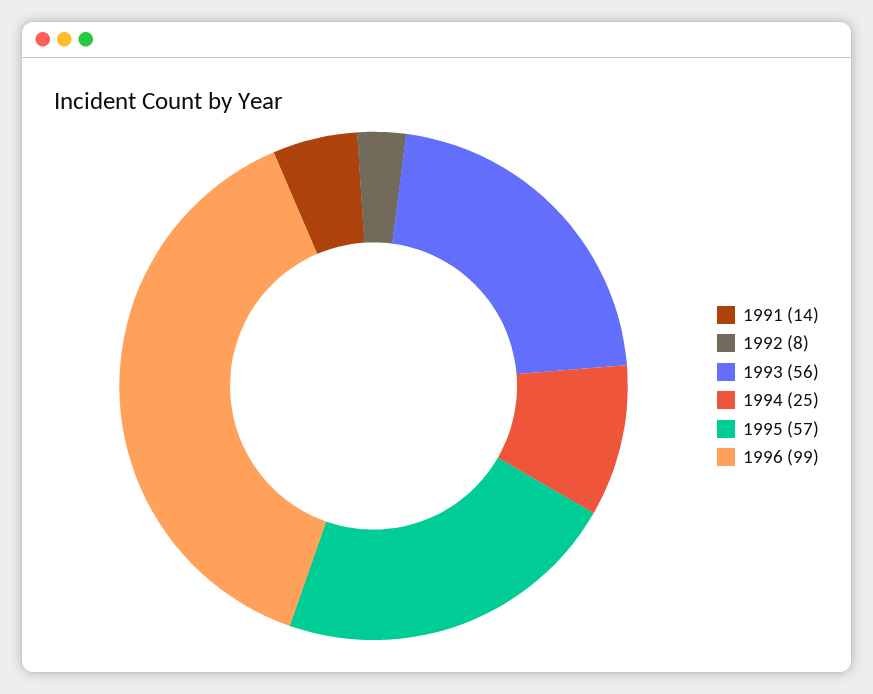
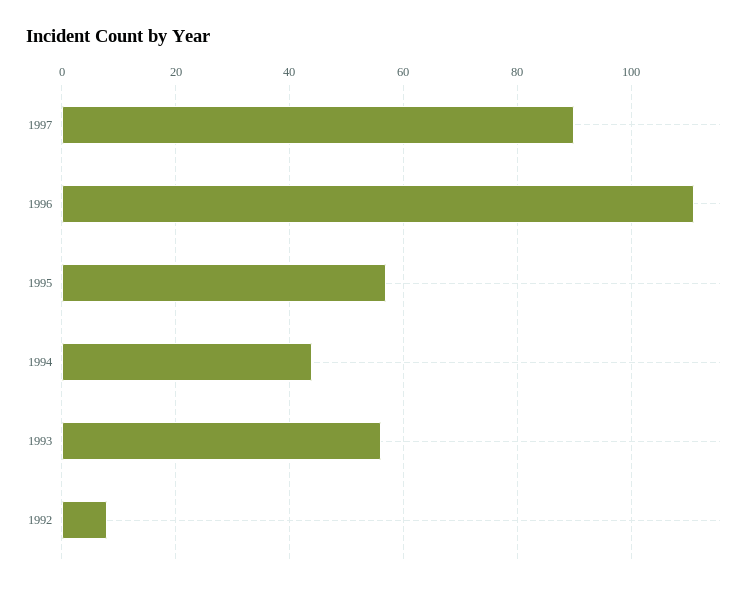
1991: 14 -> none
1994: 25 -> 45
1996: 99 -> 110
1997: none -> 90

